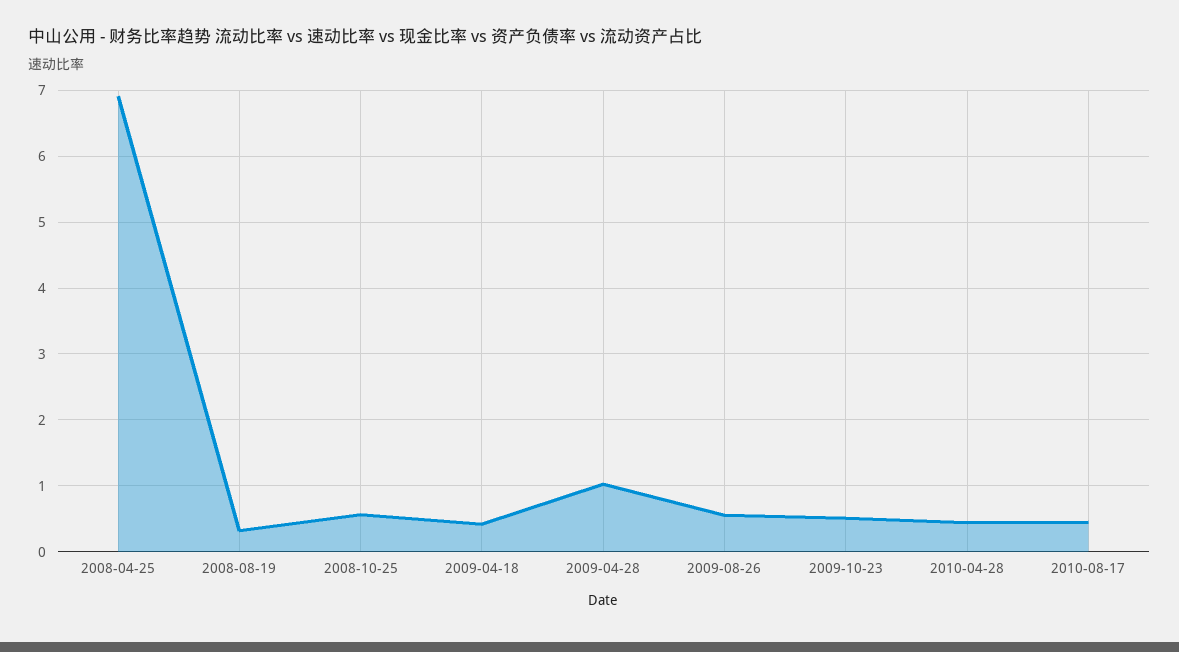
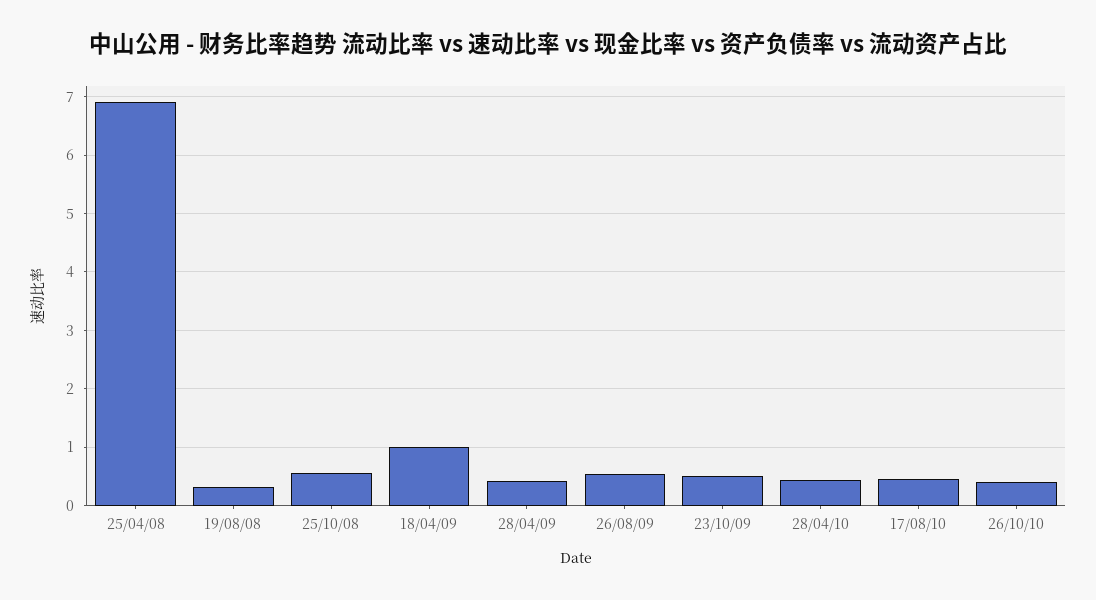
2009-04-18: 0.4 -> 1
2009-04-28: 1 -> 0.4
26/10/10: none -> 0.4

